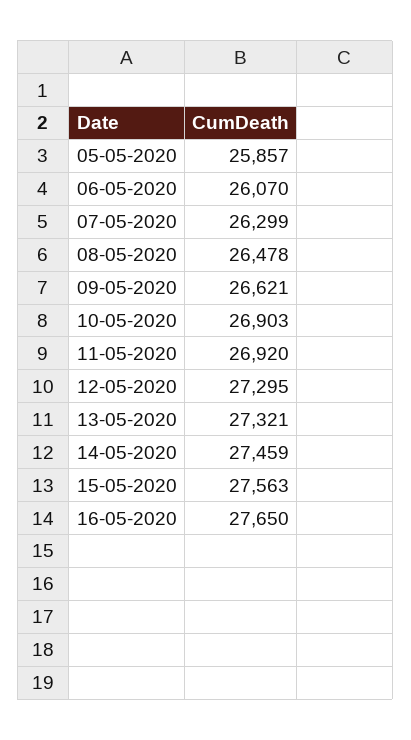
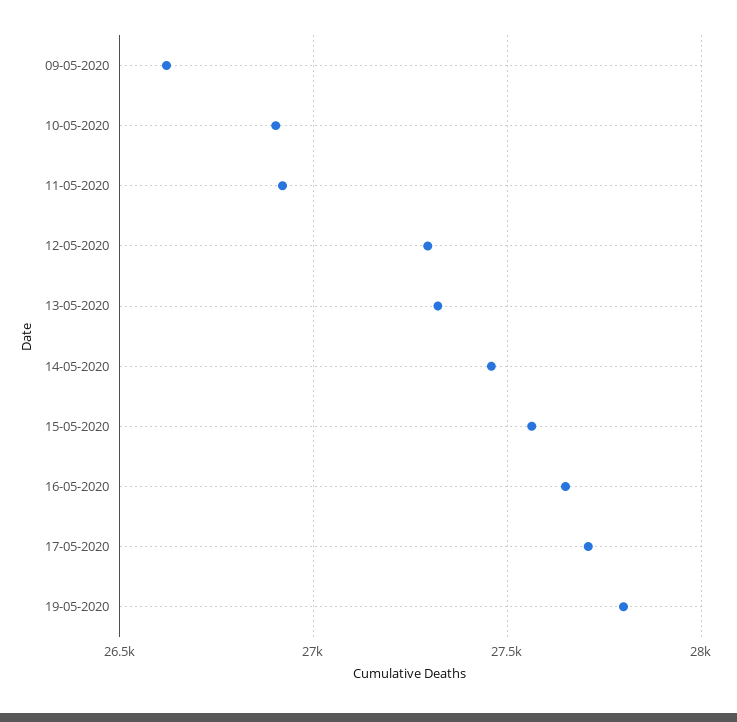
05-05-2020: 25857 -> none
06-05-2020: 26070 -> none
07-05-2020: 26299 -> none
08-05-2020: 26478 -> none
17-05-2020: none -> 27700
19-05-2020: none -> 27800

